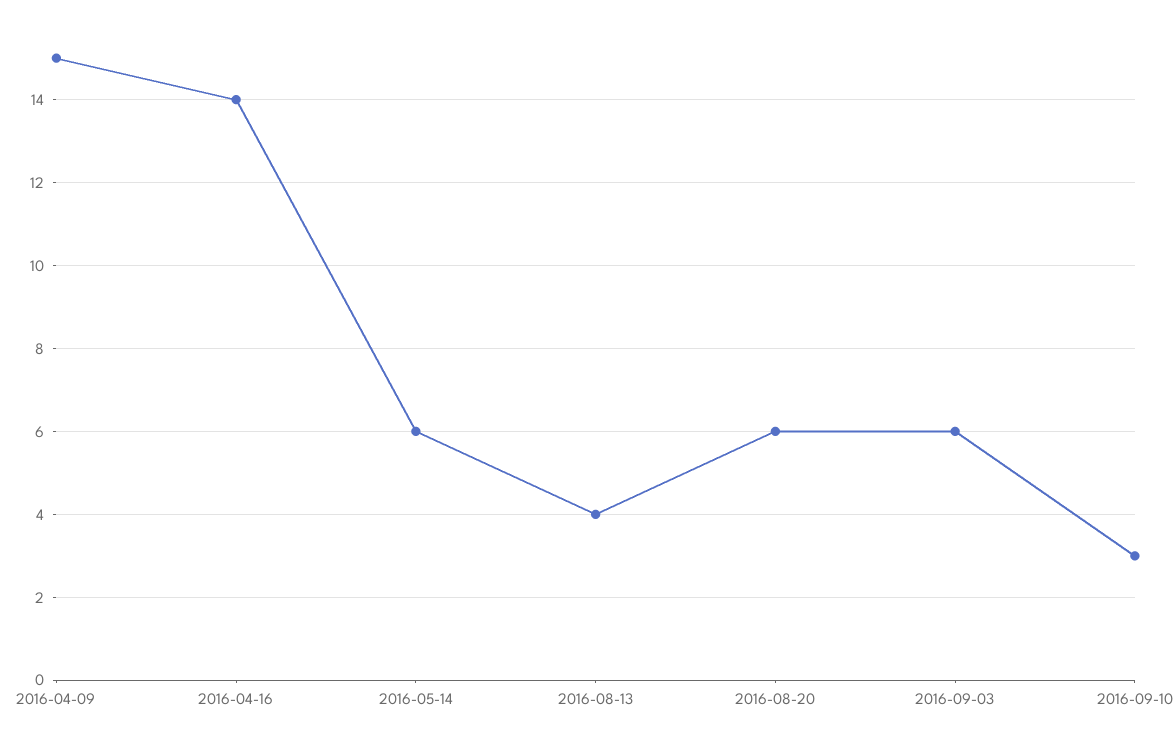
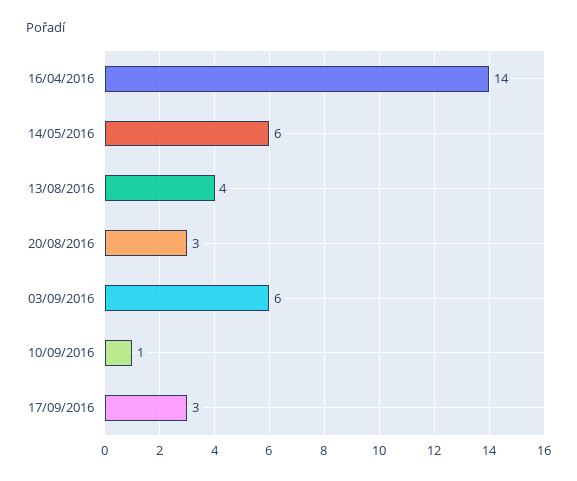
2016-04-09: 15 -> none
2016-08-20: 6 -> 3
2016-09-10: 3 -> 1
17/09/2016: none -> 3

